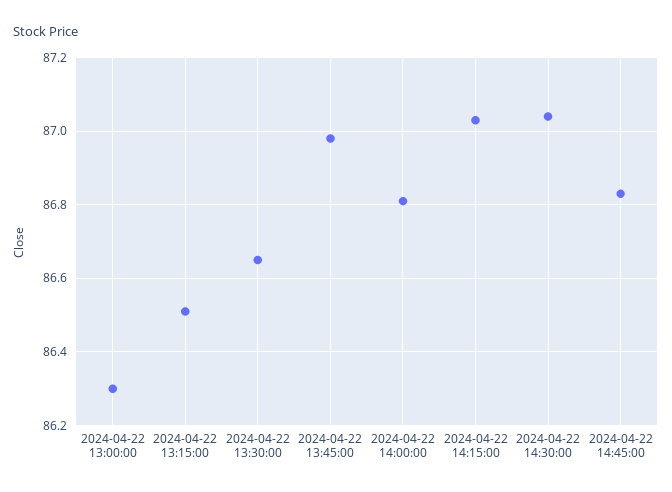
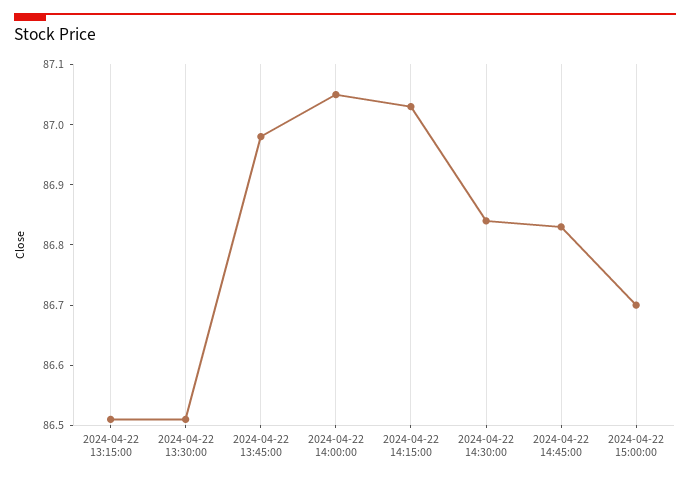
2024-04-22 13:00:00: 86.3 -> none
2024-04-22 13:30:00: 86.65 -> 86.5
2024-04-22 14:00:00: 86.8 -> 87.05
2024-04-22 14:30:00: 87.05 -> 86.85
2024-04-22 15:00:00: none -> 86.7

